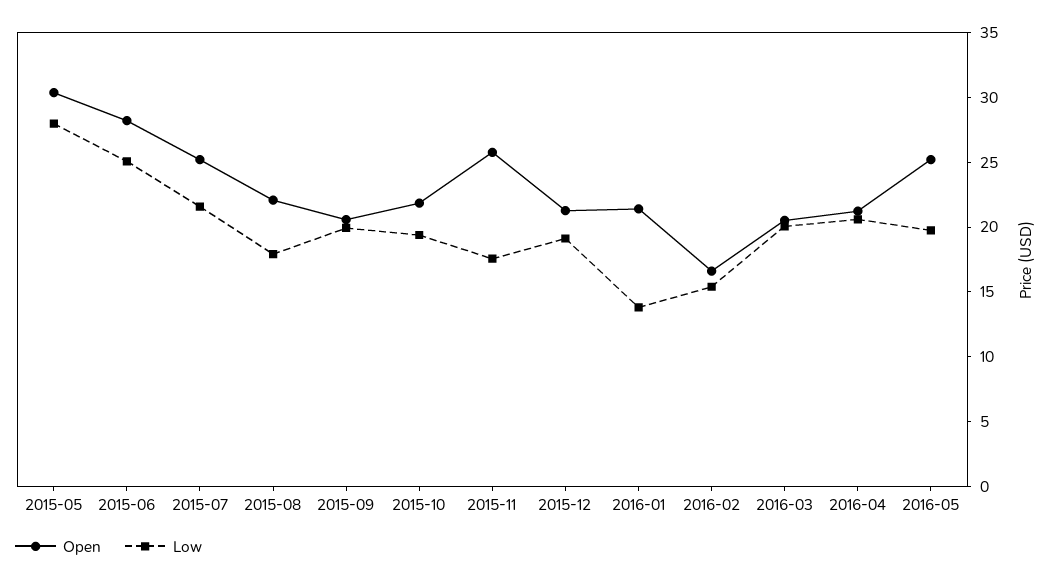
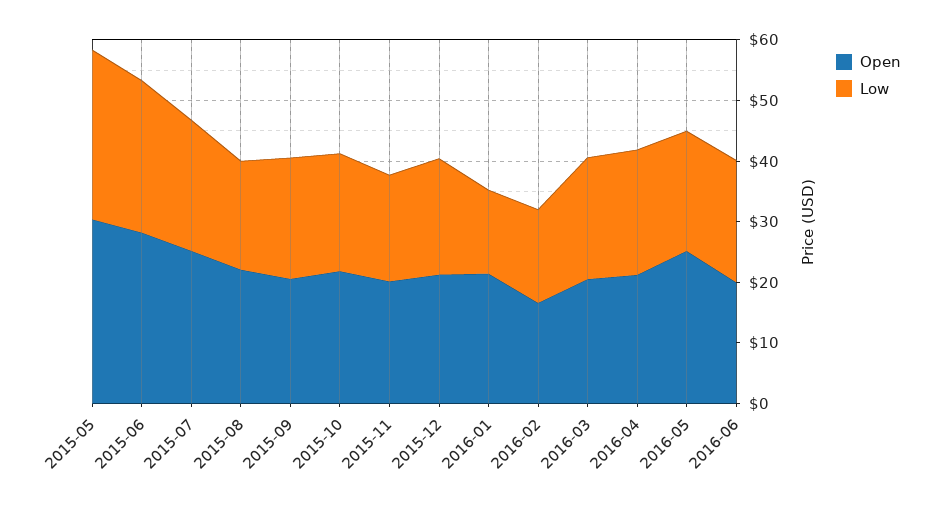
Open, 2015-11: 26 -> 20
Open, 2016-06: none -> 20
Low, 2016-06: none -> 20

